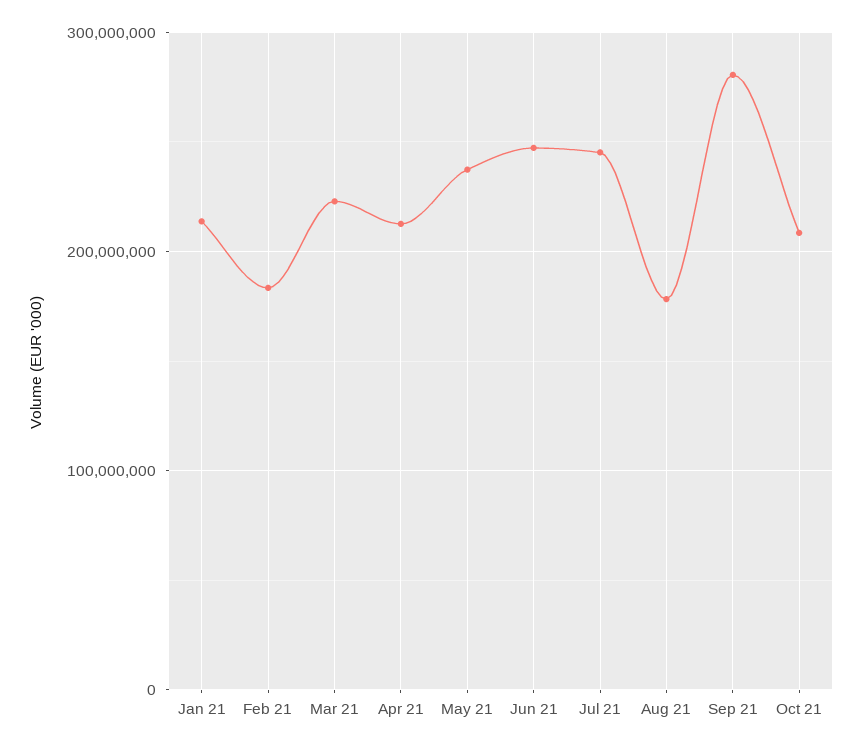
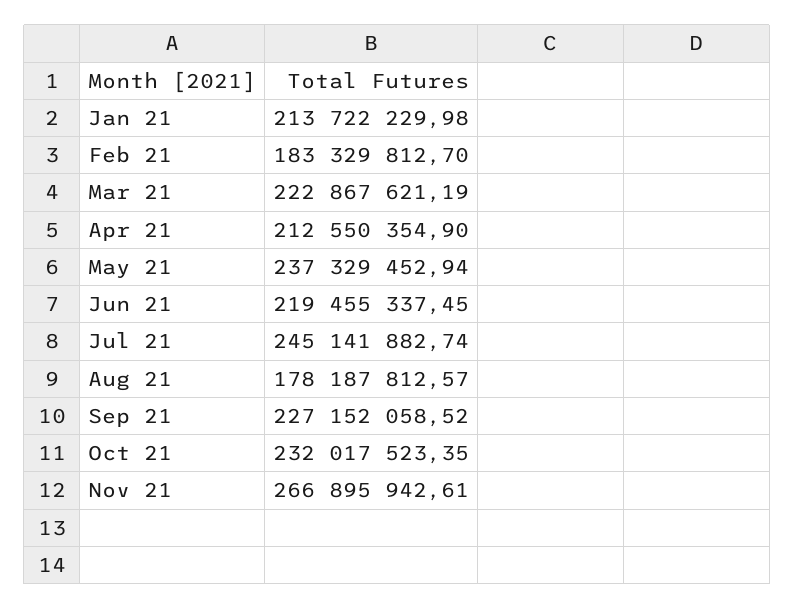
Jun 21: 250000000 -> 219455337.45
Sep 21: 280000000 -> 227152058.52
Oct 21: 210000000 -> 232017523.35
Nov 21: none -> 266895942.61

